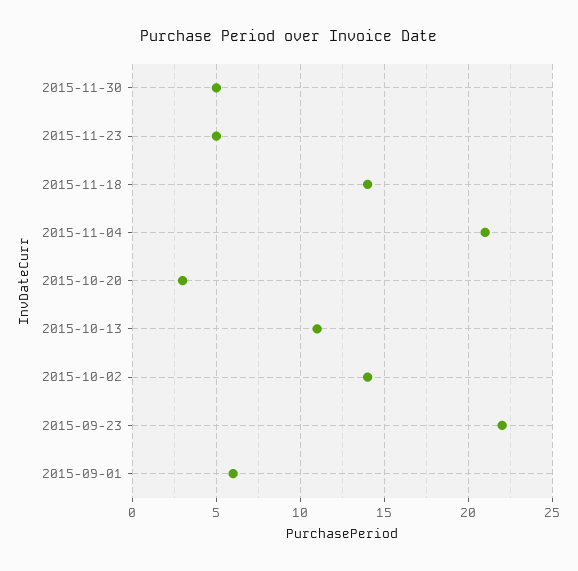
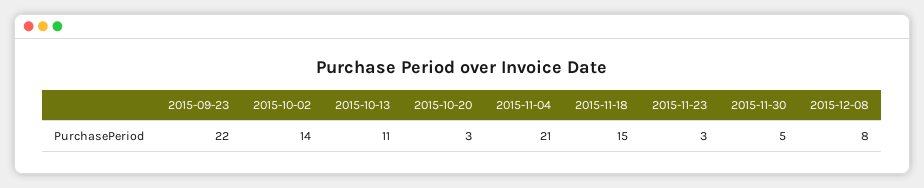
2015-11-23: 5 -> 3
2015-11-18: 14 -> 15
2015-09-01: 6 -> none
2015-12-08: none -> 8

